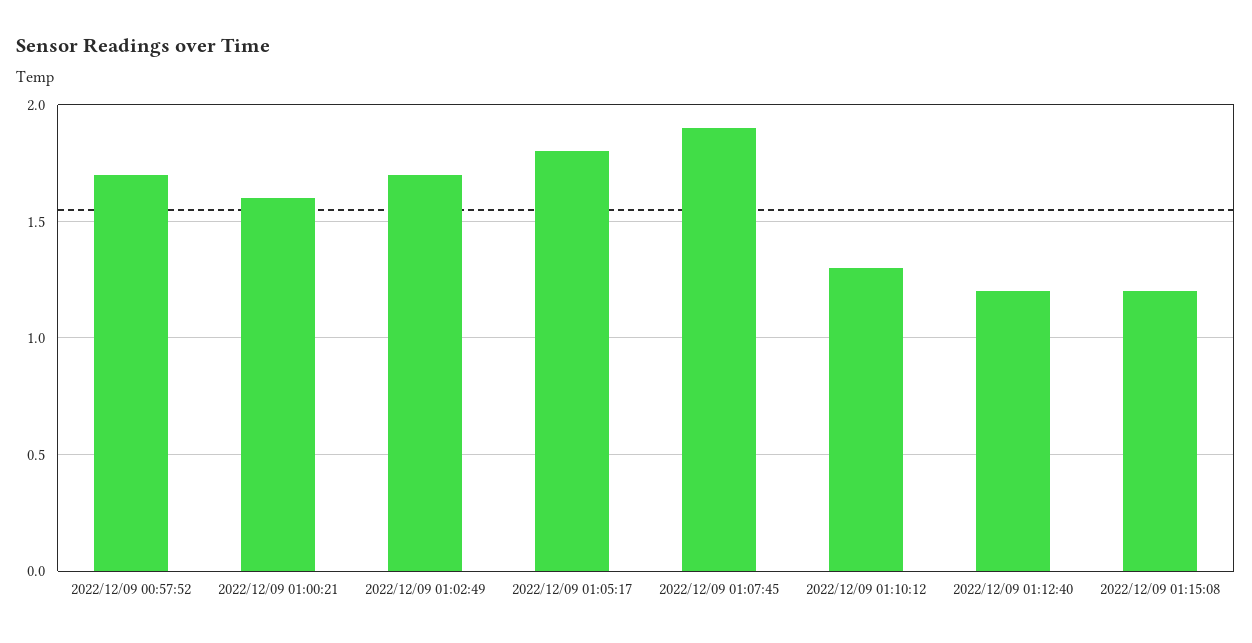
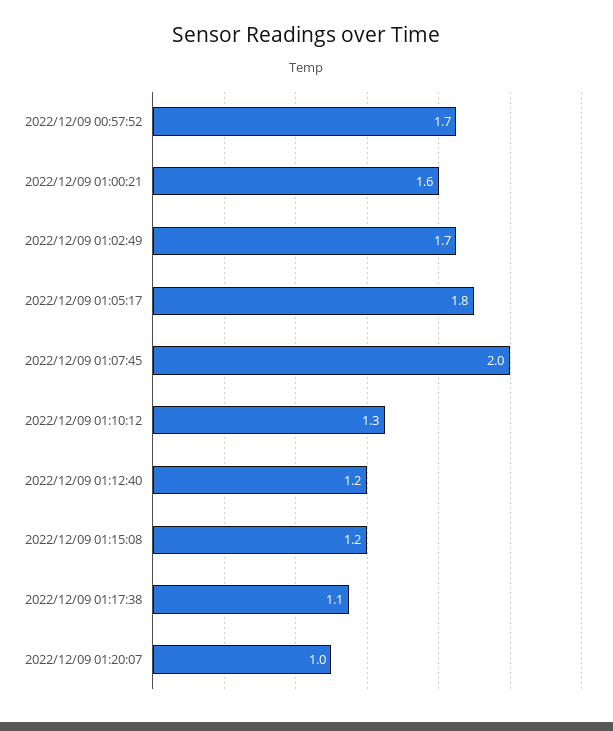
2022/12/09 01:07:45: 1.9 -> 2
2022/12/09 01:17:38: none -> 1.1
2022/12/09 01:20:07: none -> 1

